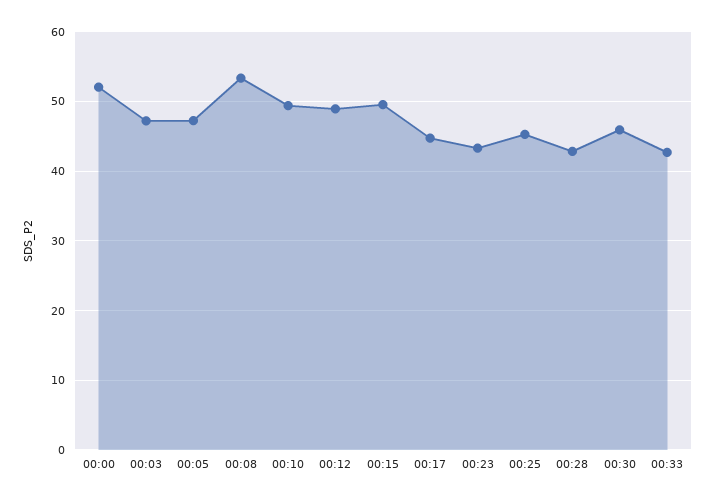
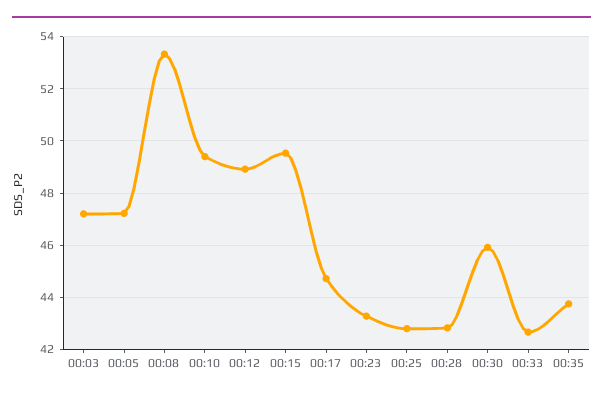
00:00: 52 -> none
00:25: 45 -> 42.75
00:35: none -> 43.75

